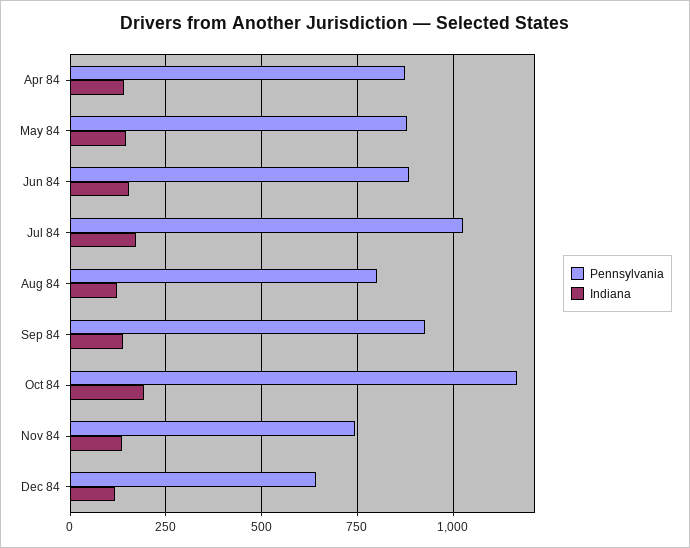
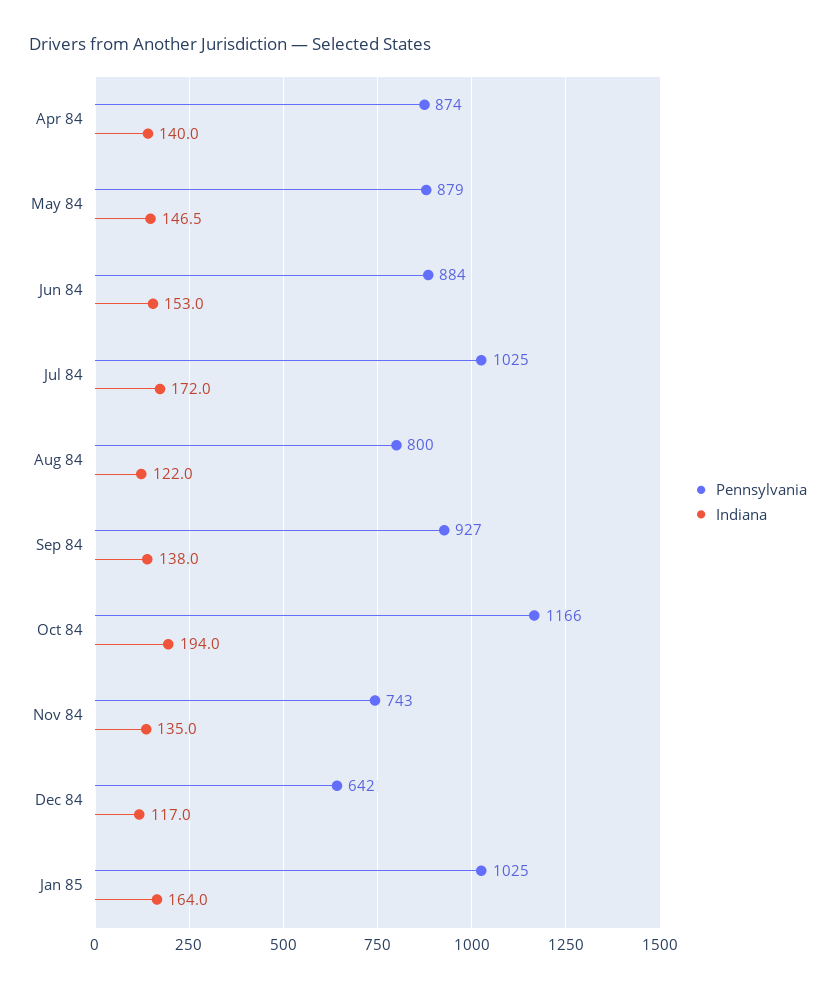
Pennsylvania, Jan 85: none -> 1025
Indiana, Jan 85: none -> 164

